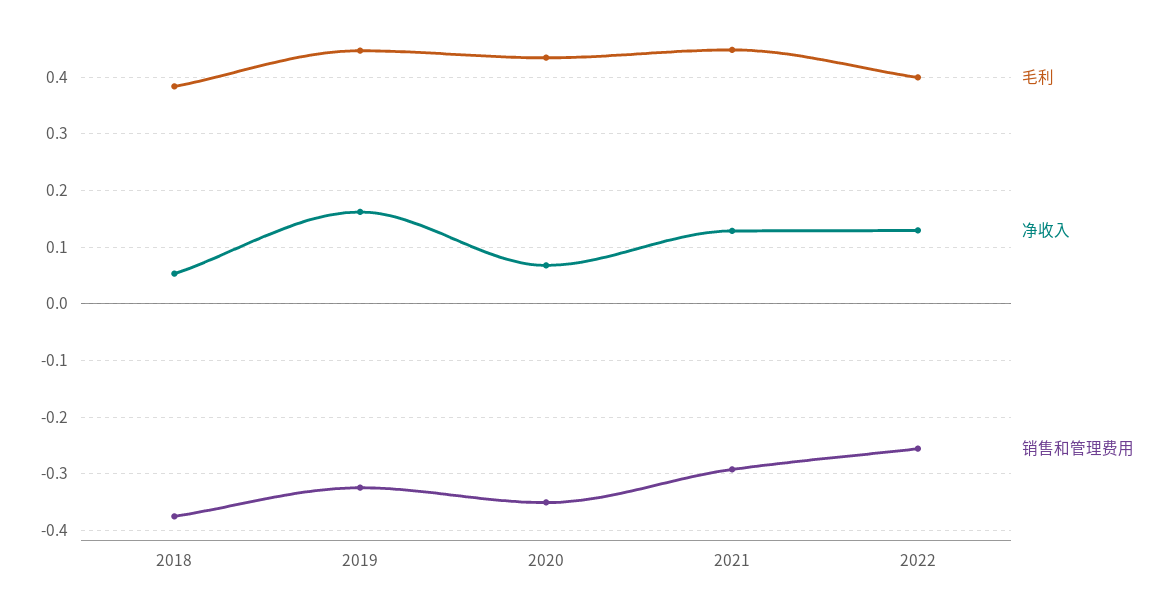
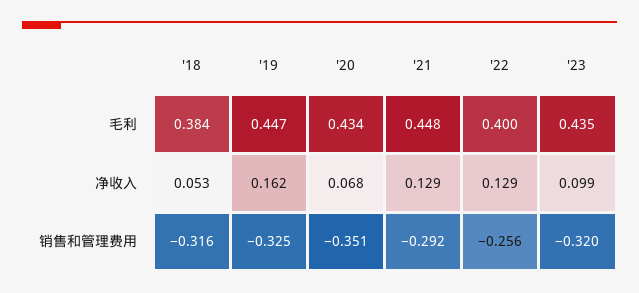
销售和管理费用, 2018: -0.38 -> -0.316
毛利, '23: none -> 0.435
净收入, '23: none -> 0.099
销售和管理费用, '23: none -> -0.32

